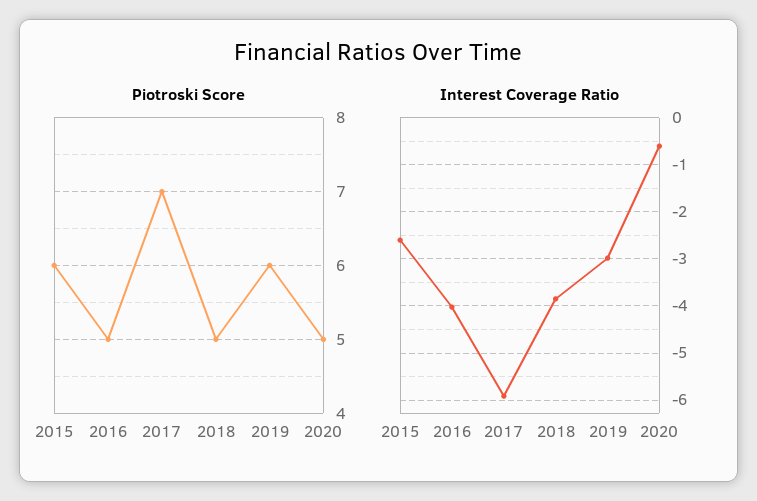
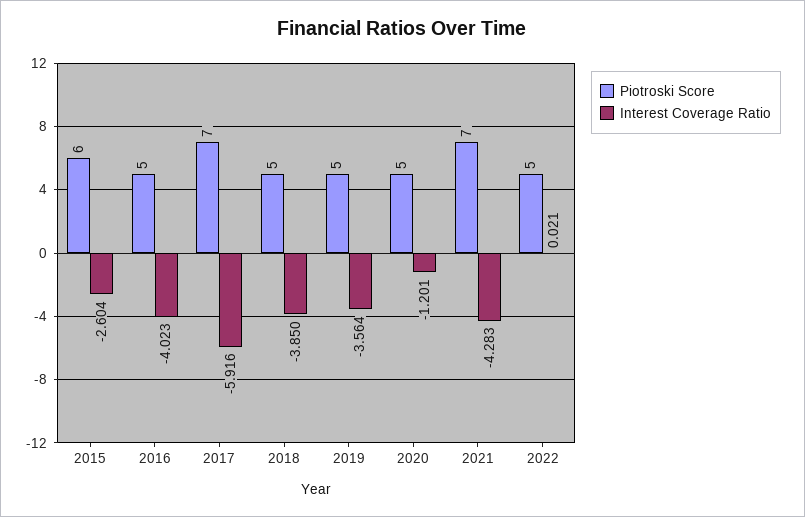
Piotroski Score, 2019: 6 -> 5
Interest Coverage Ratio, 2019: -3 -> -3.564
Interest Coverage Ratio, 2020: -0.6 -> -1.201
Piotroski Score, 2021: none -> 7
Interest Coverage Ratio, 2021: none -> -4.283
Piotroski Score, 2022: none -> 5
Interest Coverage Ratio, 2022: none -> 0.021

